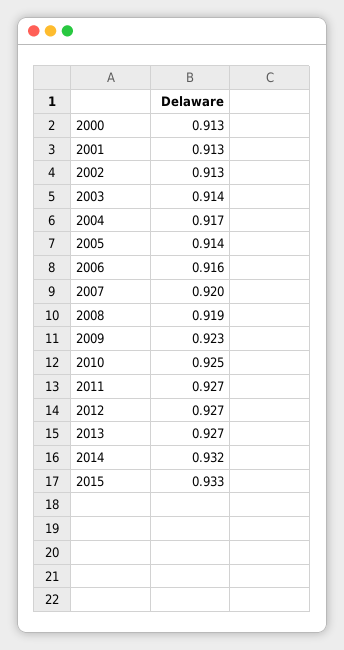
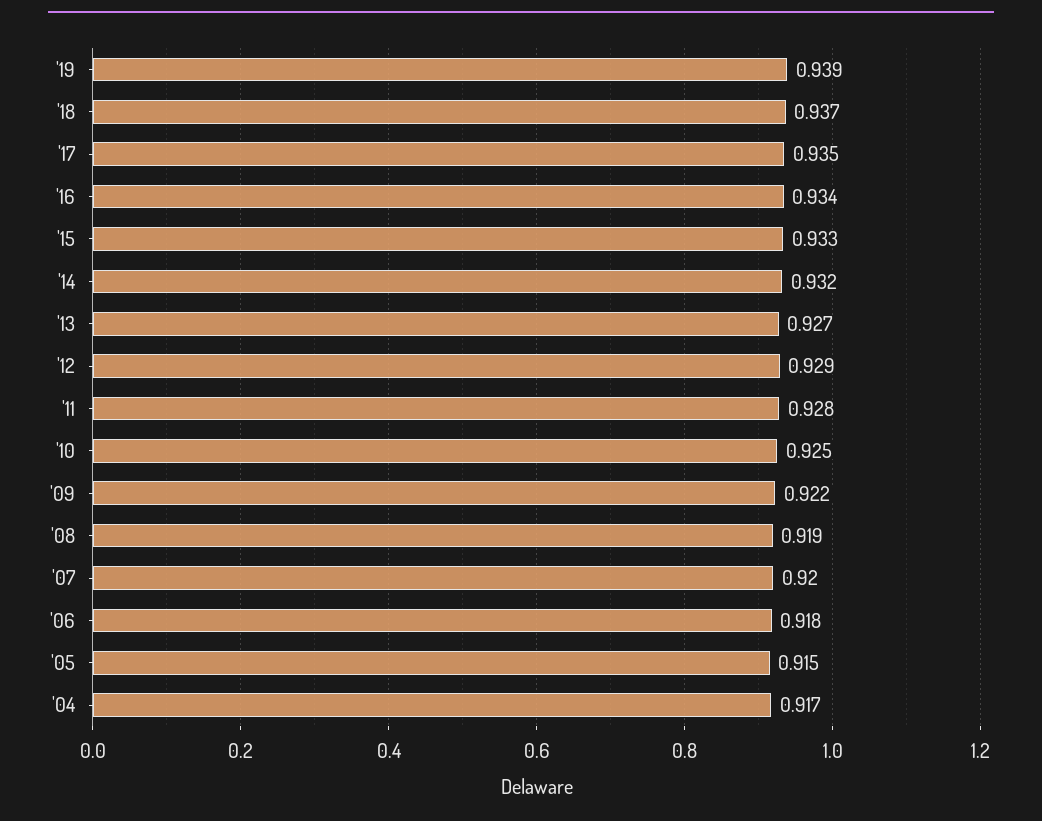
2000: 0.913 -> none
2001: 0.913 -> none
2002: 0.913 -> none
2003: 0.914 -> none
2005: 0.914 -> 0.915
2006: 0.916 -> 0.918
2009: 0.923 -> 0.922
2011: 0.927 -> 0.928
2012: 0.927 -> 0.929
'19: none -> 0.939
'18: none -> 0.937
'17: none -> 0.935
'16: none -> 0.934

